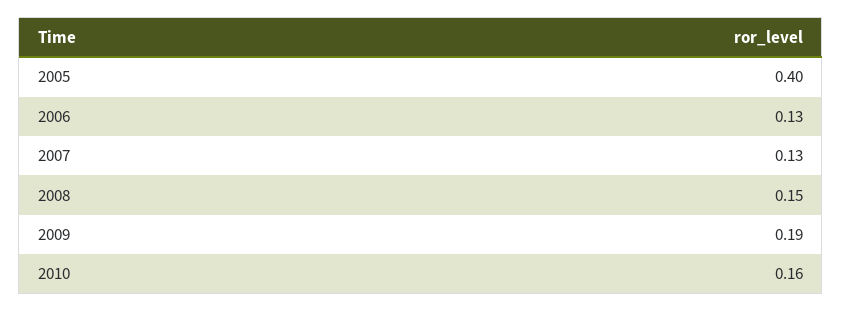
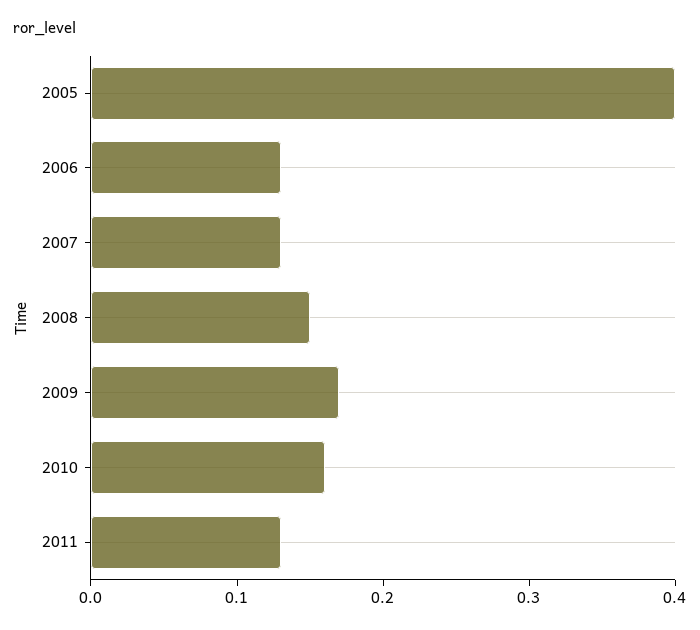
2009: 0.19 -> 0.17
2011: none -> 0.13

